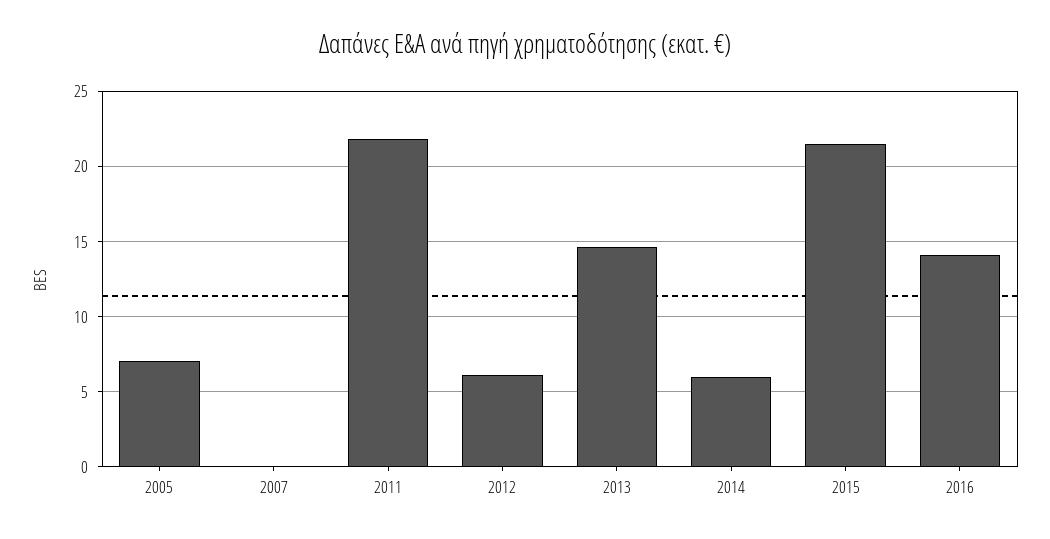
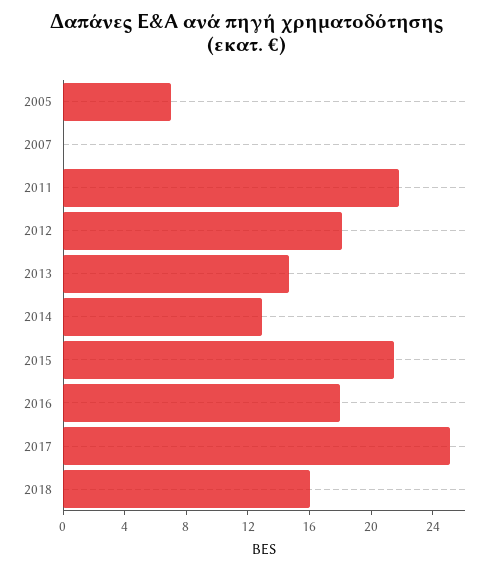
2012: 6 -> 18
2014: 6 -> 13
2016: 14 -> 18
2017: none -> 25
2018: none -> 16

